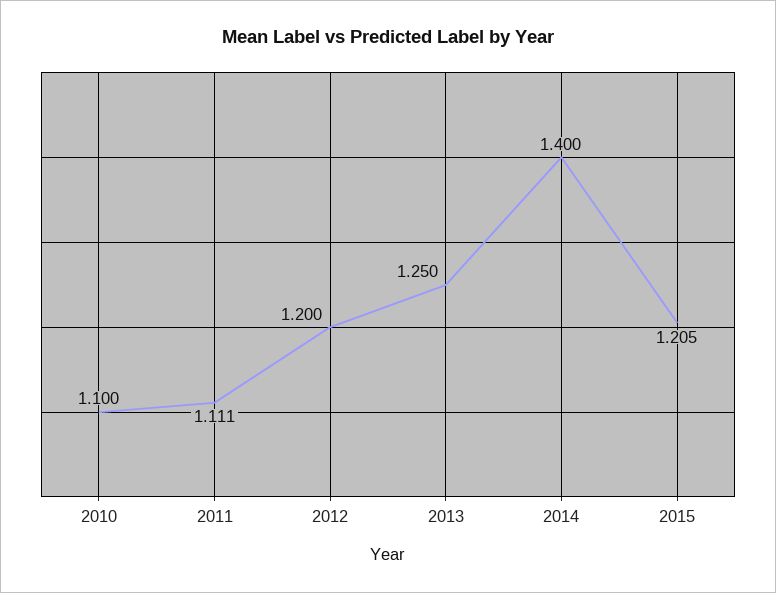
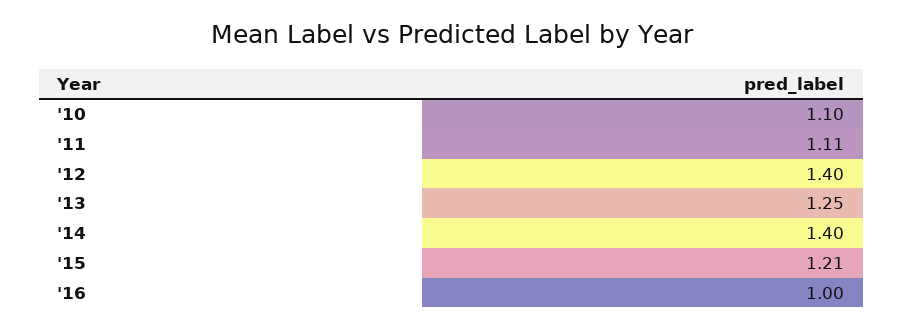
2012: 1.2 -> 1.4
'16: none -> 1

